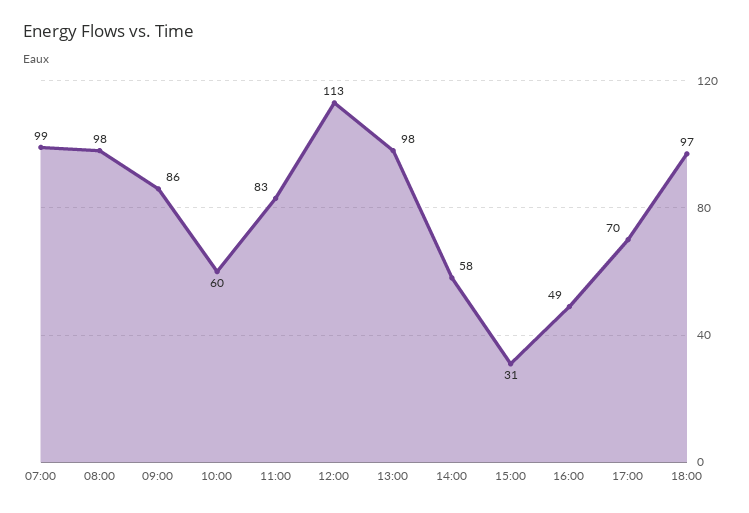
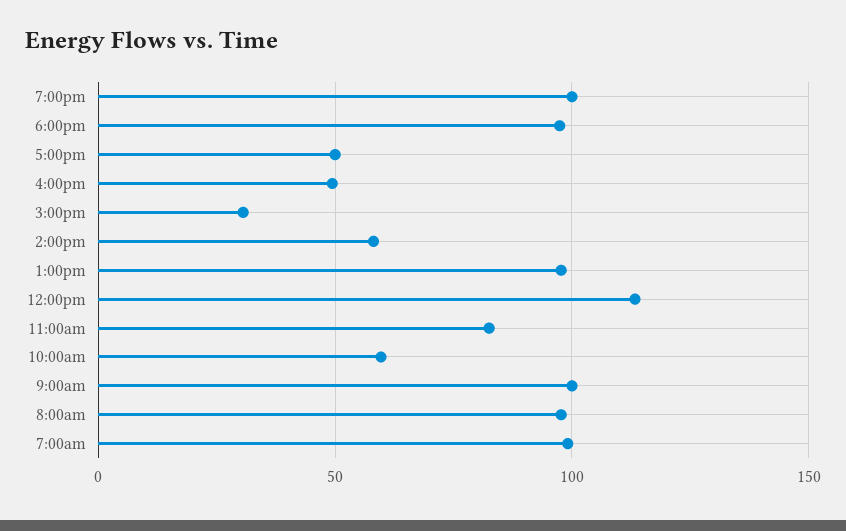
09:00: 86 -> 100
17:00: 70 -> 50
7:00pm: none -> 100

